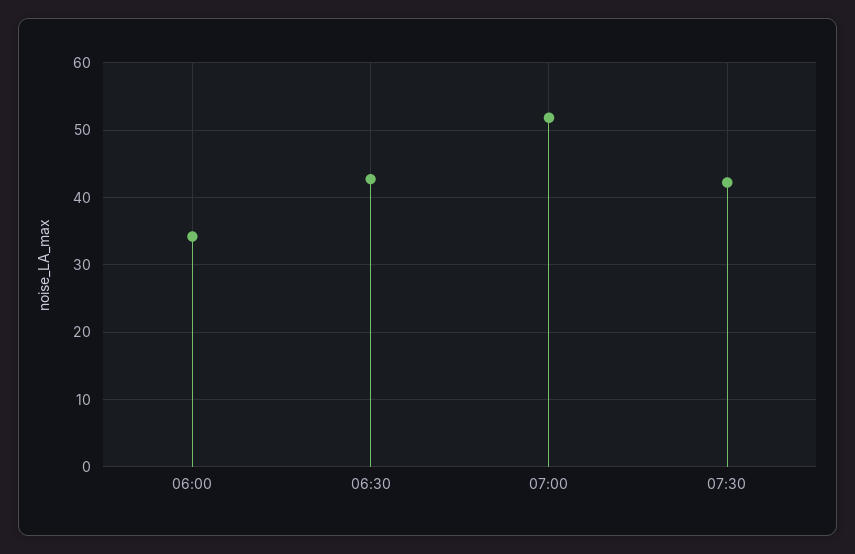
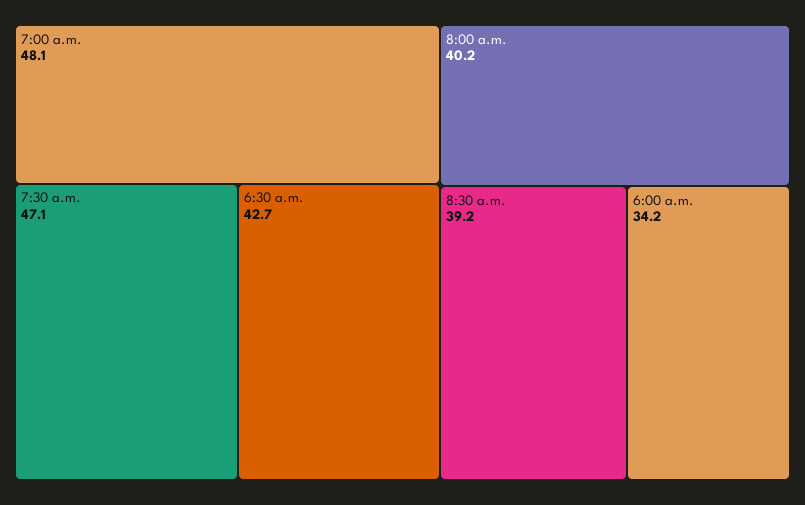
07:00: 52 -> 48.1
07:30: 42 -> 47.1
8:00 a.m.: none -> 40.2
8:30 a.m.: none -> 39.2

